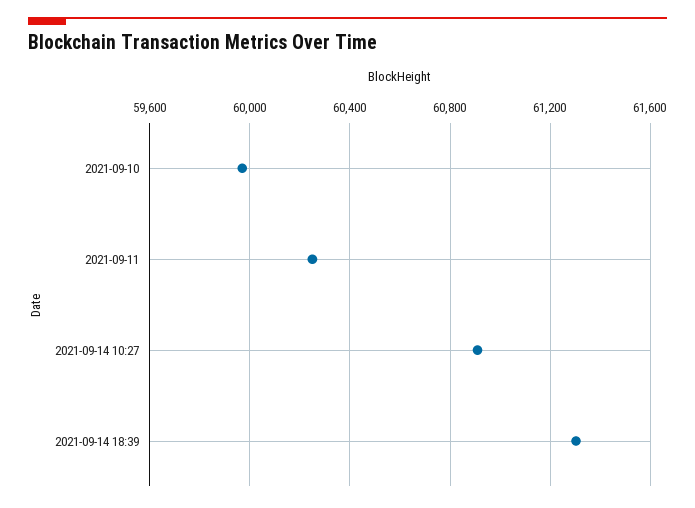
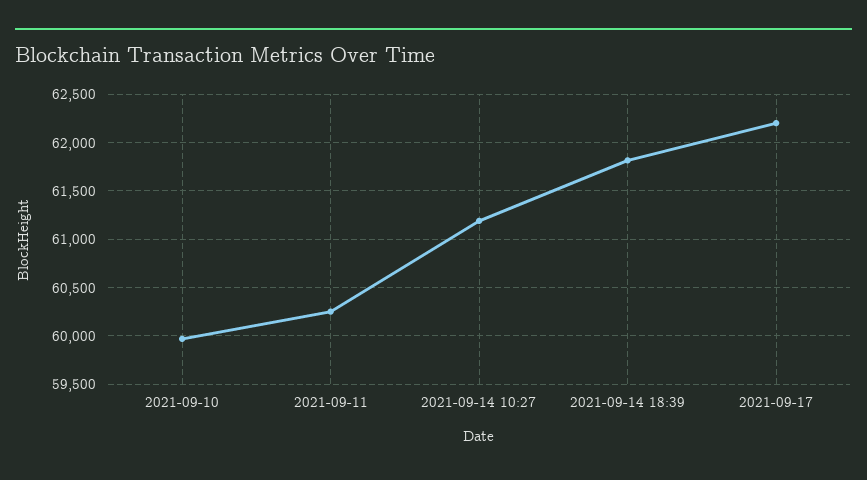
2021-09-14 10:27: 60900 -> 61200
2021-09-14 18:39: 61300 -> 61800
2021-09-17: none -> 62200

